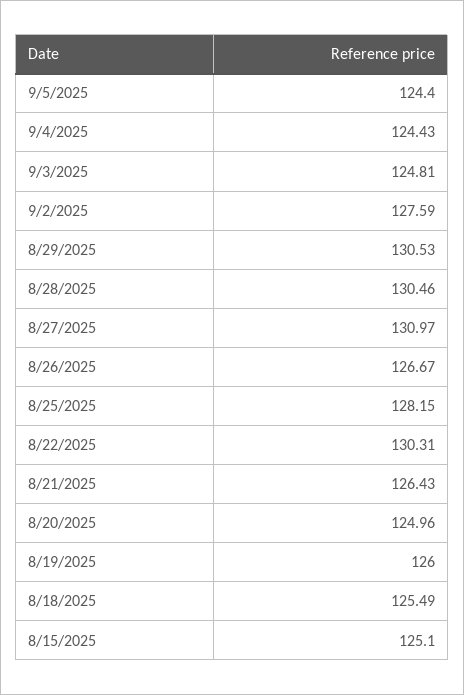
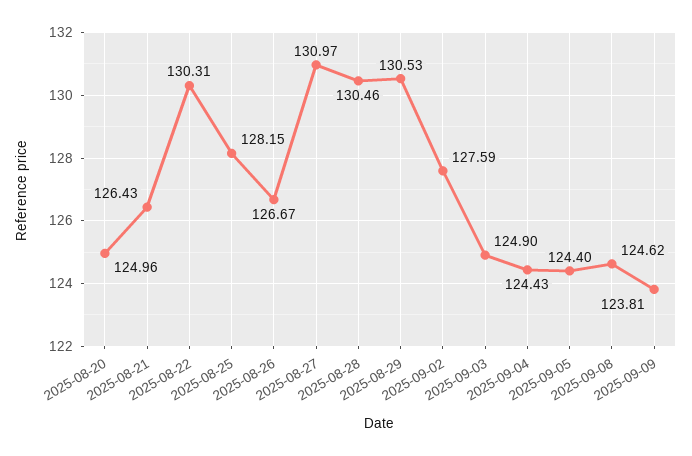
9/3/2025: 124.81 -> 124.9
8/19/2025: 126 -> none
8/18/2025: 125.49 -> none
8/15/2025: 125.1 -> none
2025-09-08: none -> 124.62
2025-09-09: none -> 123.81

